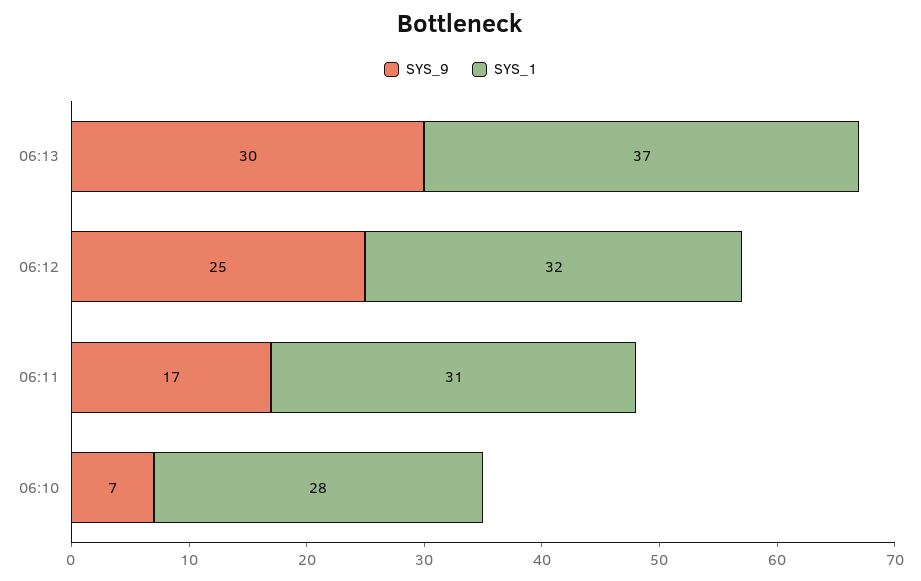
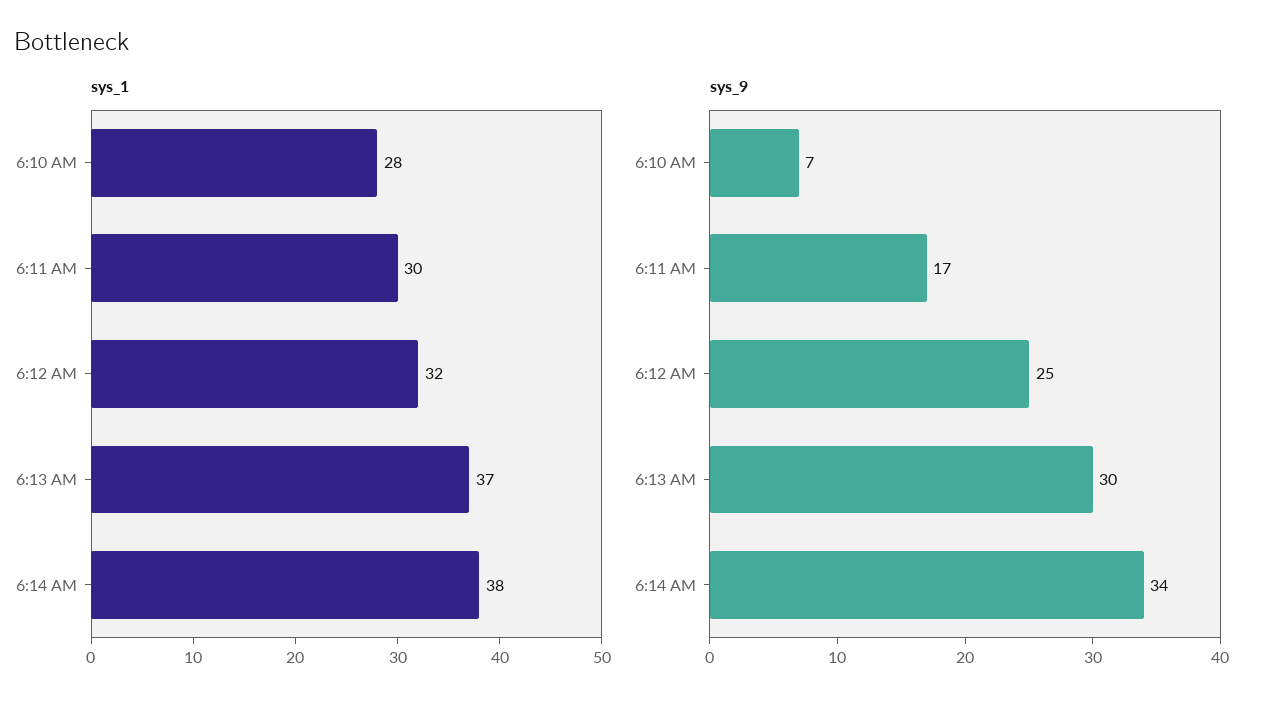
SYS_1, 06:11: 31 -> 30
SYS_1, 6:14 AM: none -> 38
SYS_9, 6:14 AM: none -> 34

